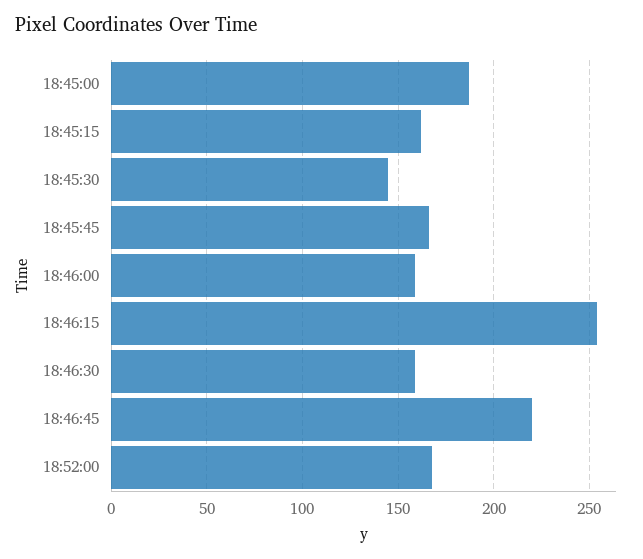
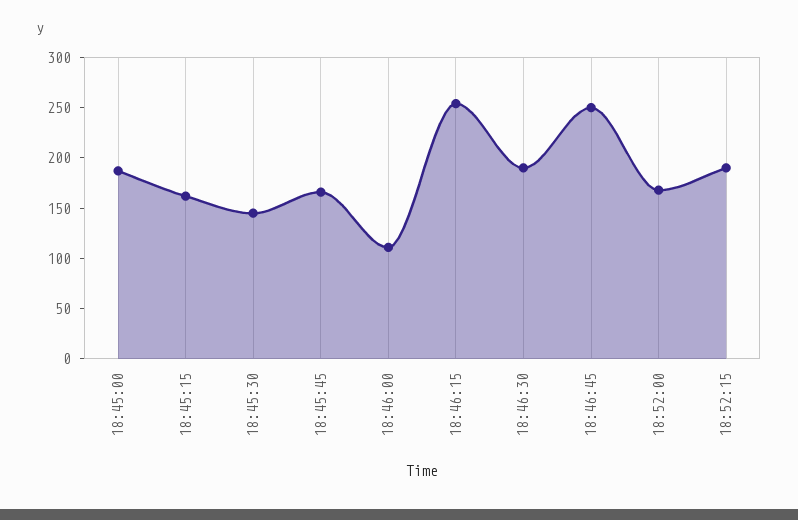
18:46:00: 160 -> 110
18:46:30: 160 -> 190
18:46:45: 220 -> 250
18:52:15: none -> 190

